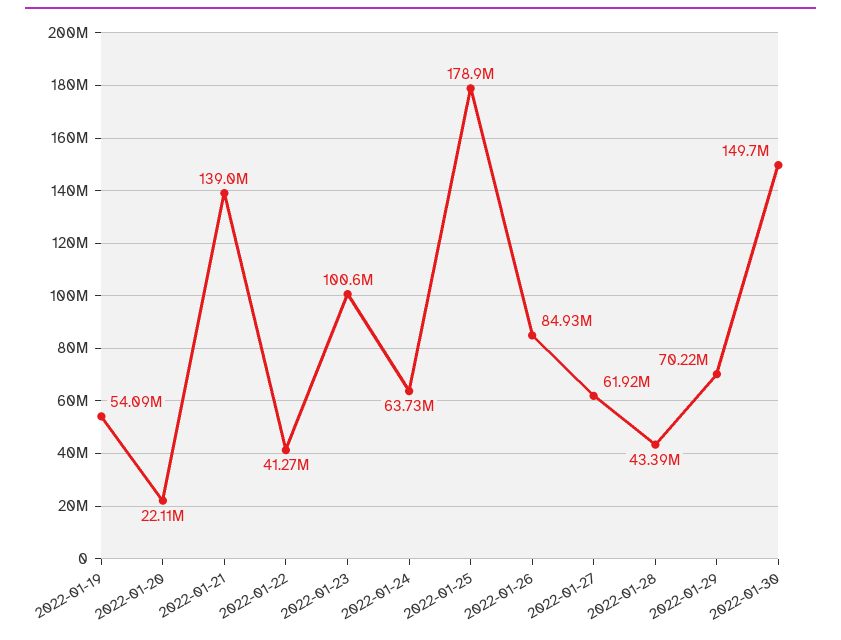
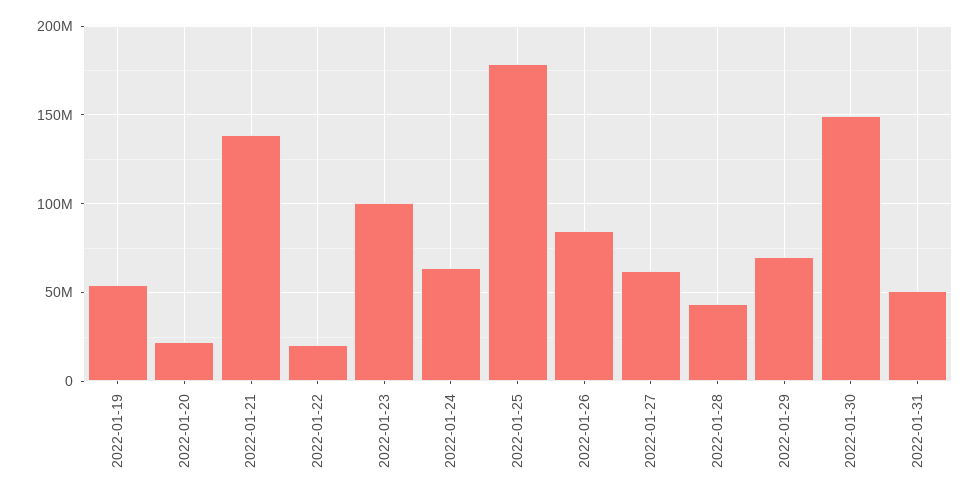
2022-01-22: 41270000 -> 20000000
2022-01-31: none -> 50000000

